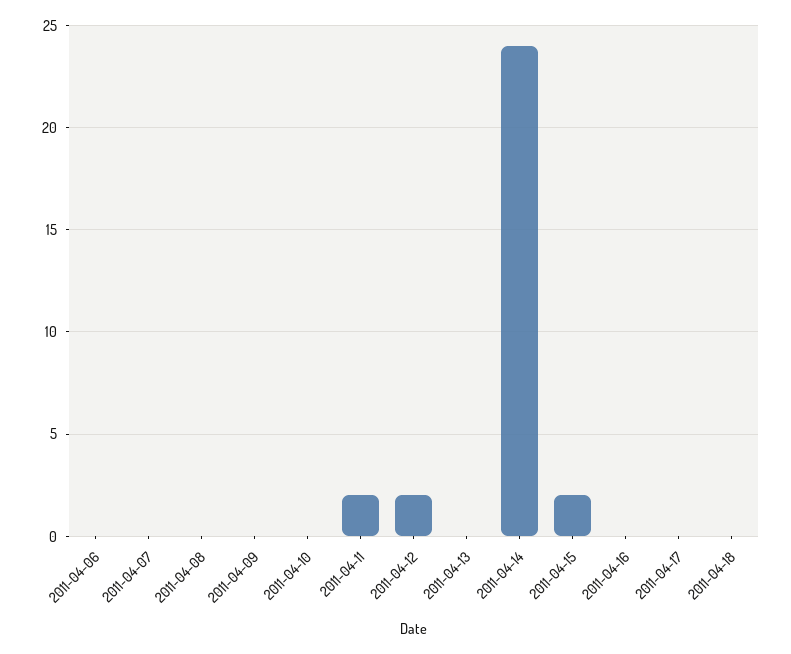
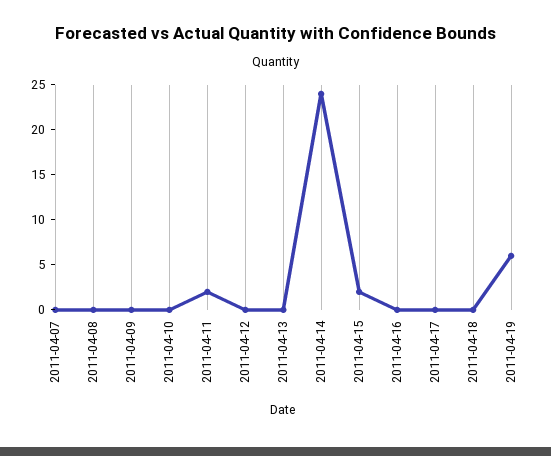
2011-04-06: 0 -> none
2011-04-12: 2 -> 0
2011-04-19: none -> 6

